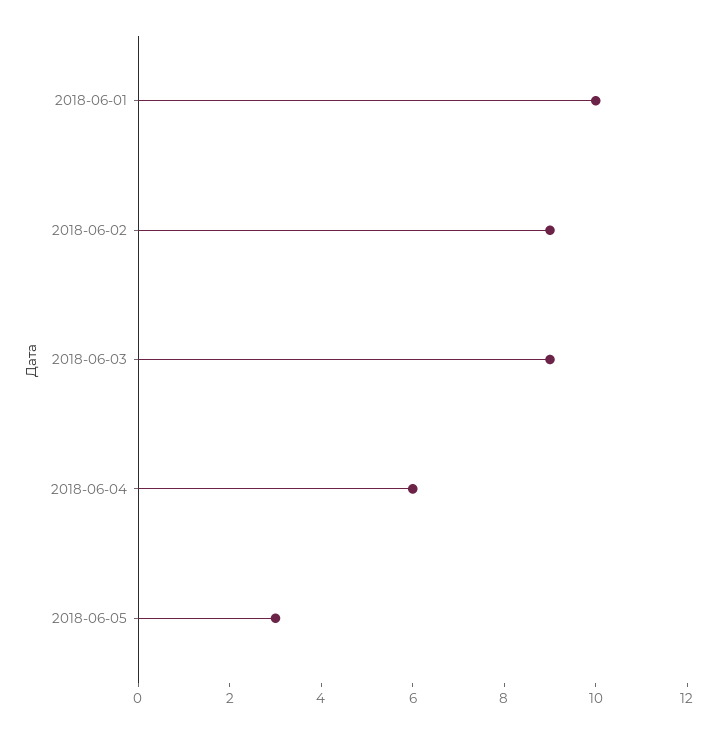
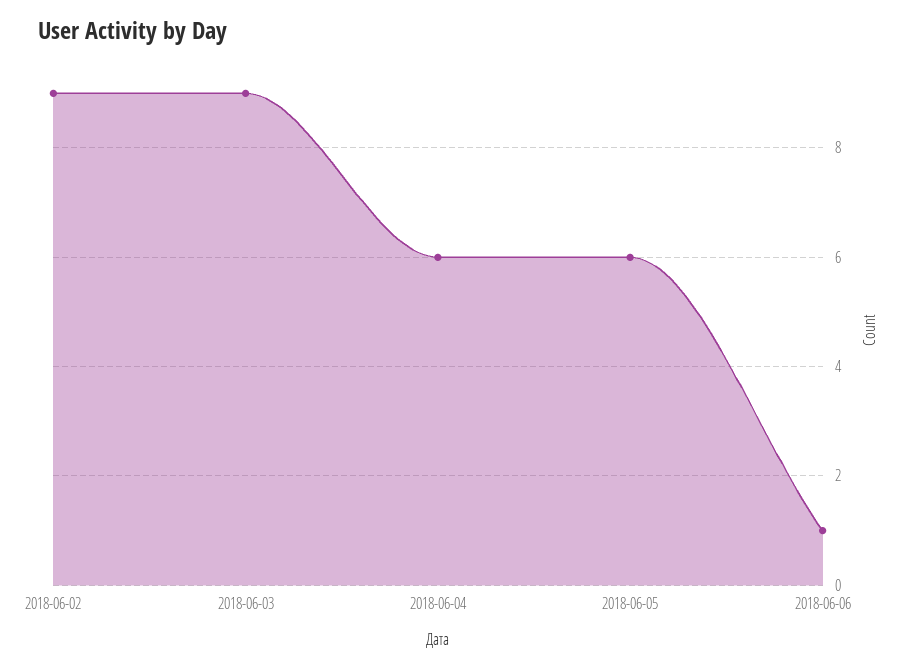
2018-06-01: 10 -> none
2018-06-05: 3 -> 6
2018-06-06: none -> 1

